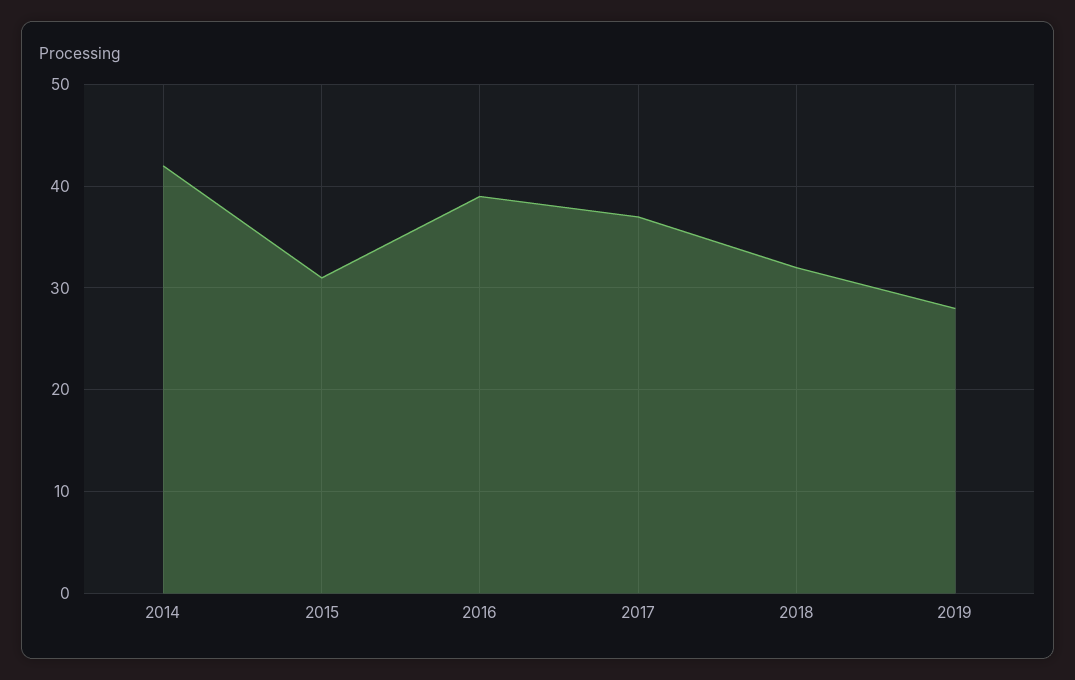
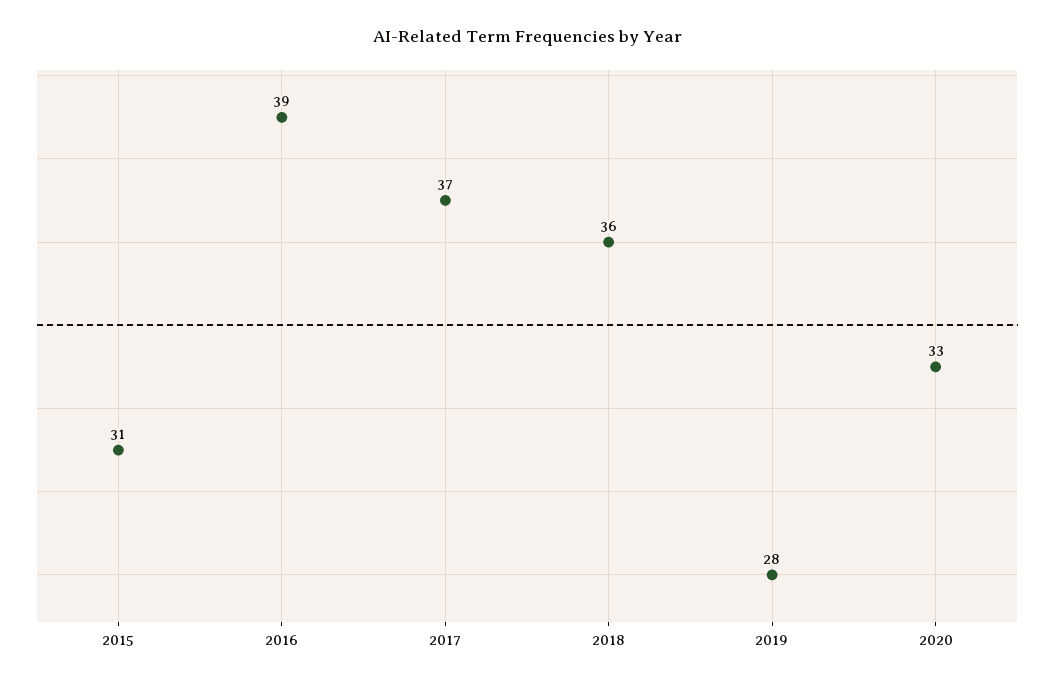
2014: 42 -> none
2018: 32 -> 36
2020: none -> 33

